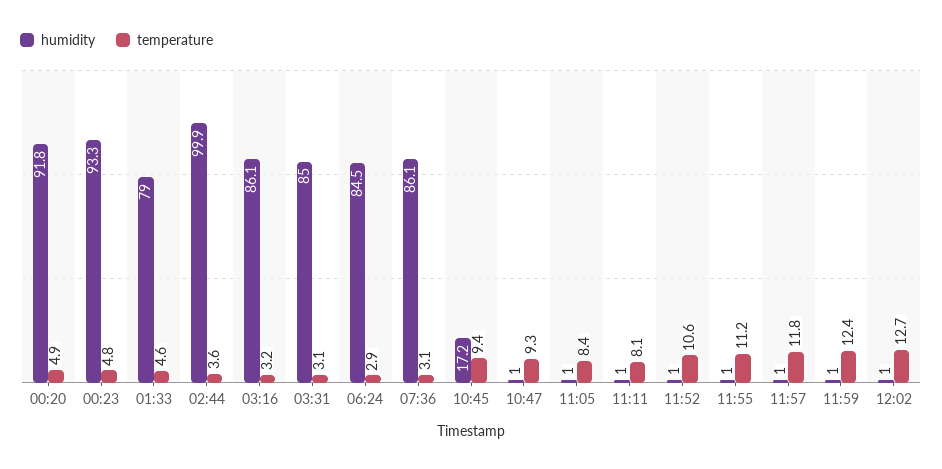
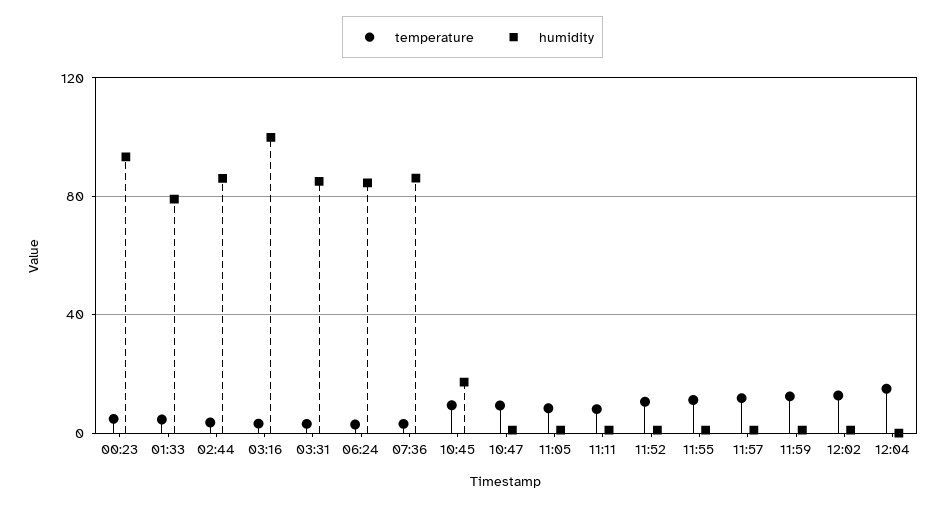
humidity, 00:20: 91.8 -> none
temperature, 00:20: 4.9 -> none
humidity, 02:44: 99.9 -> 85
humidity, 03:16: 86.1 -> 100
temperature, 12:04: none -> 15
humidity, 12:04: none -> 0

